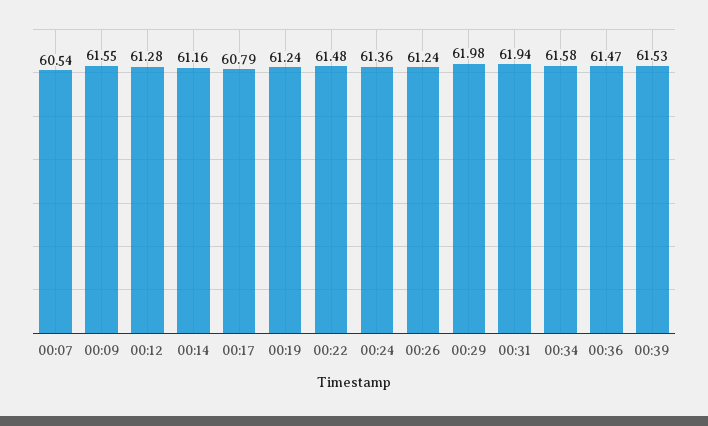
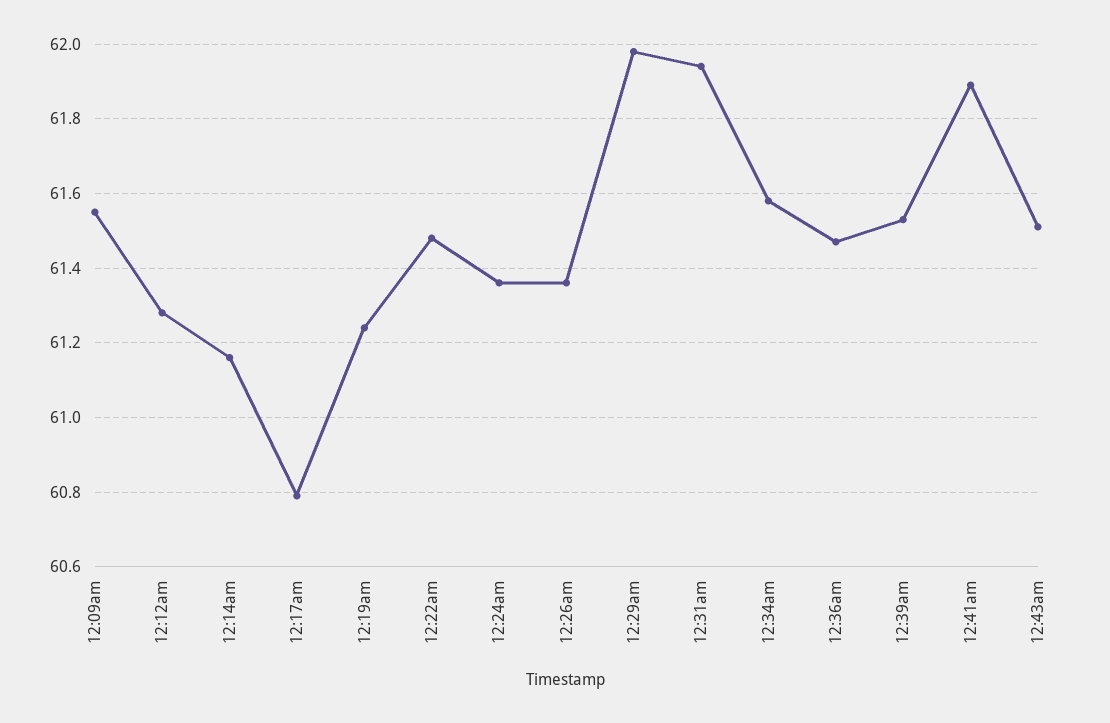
00:07: 60.54 -> none
00:26: 61.24 -> 61.35
12:41am: none -> 61.9
12:43am: none -> 61.5

